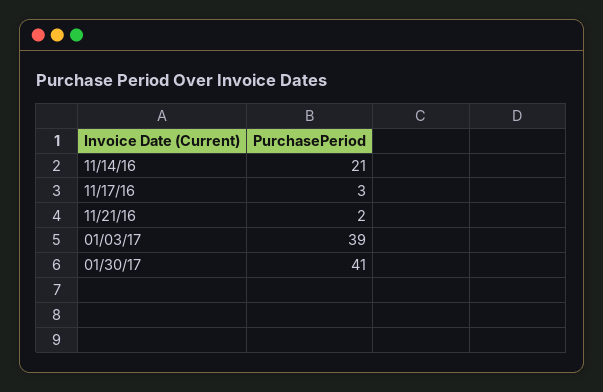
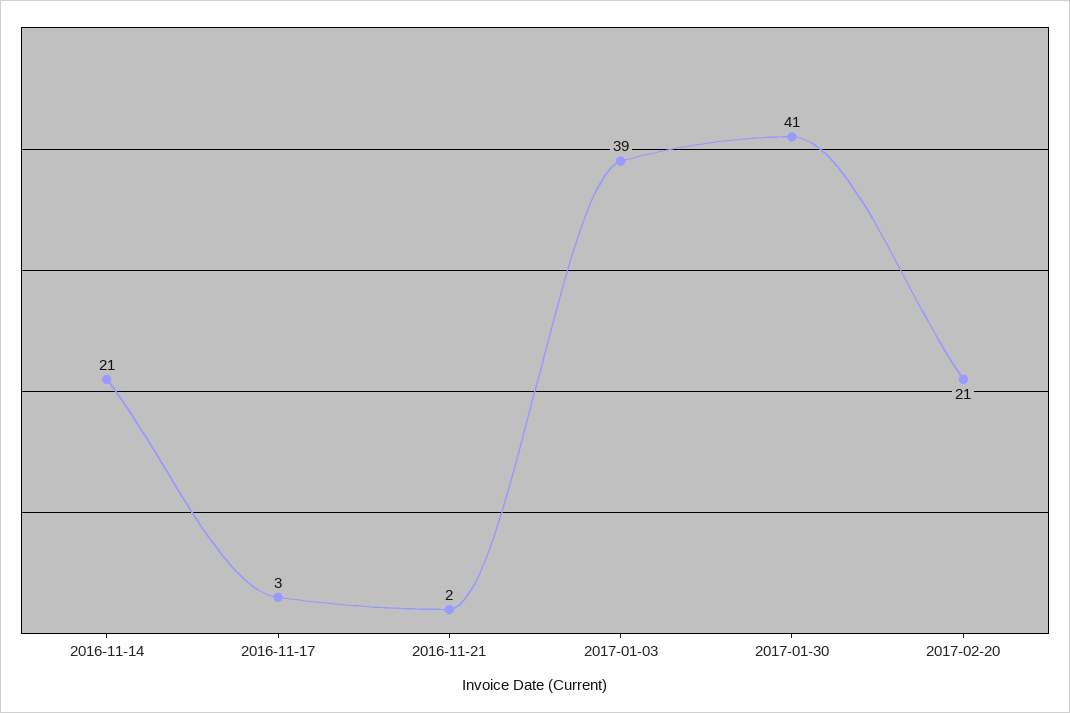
2017-02-20: none -> 21

